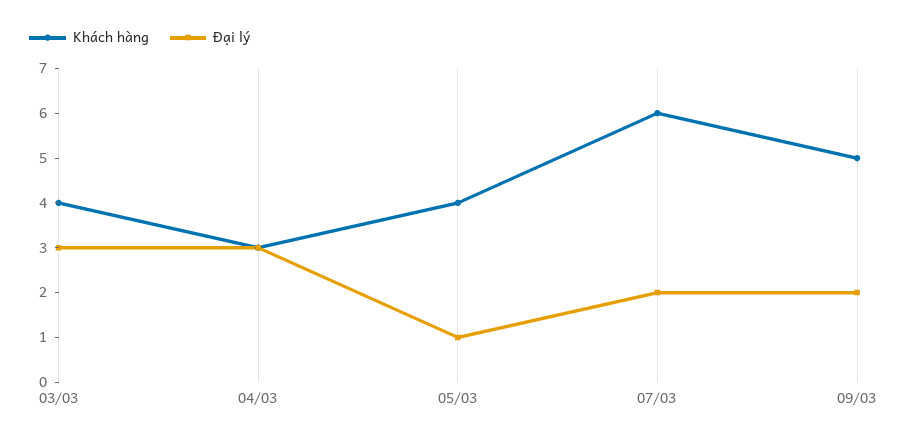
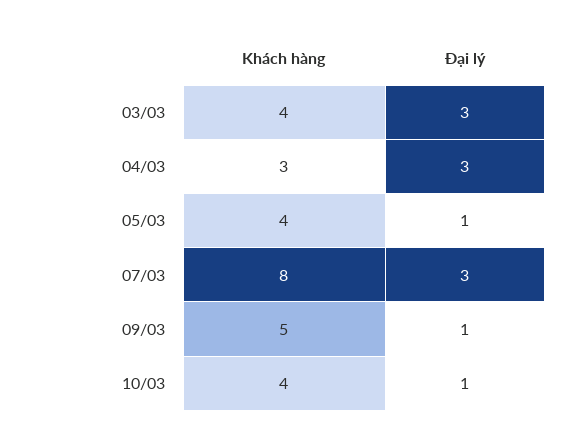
Khách hàng, 07/03: 6 -> 8
Đại lý, 07/03: 2 -> 3
Đại lý, 09/03: 2 -> 1
Khách hàng, 10/03: none -> 4
Đại lý, 10/03: none -> 1

